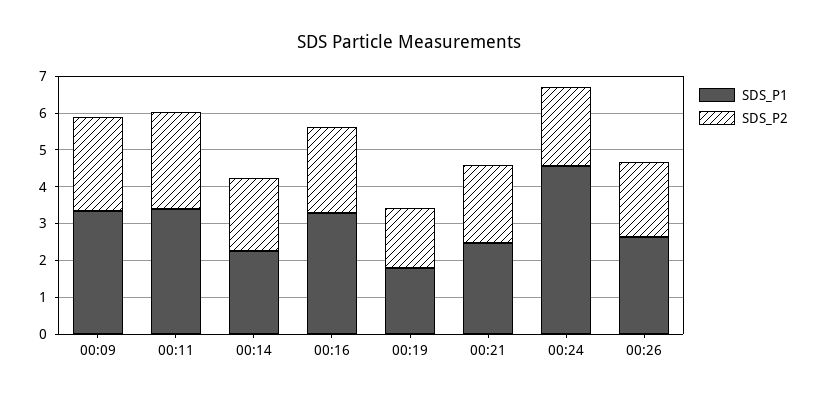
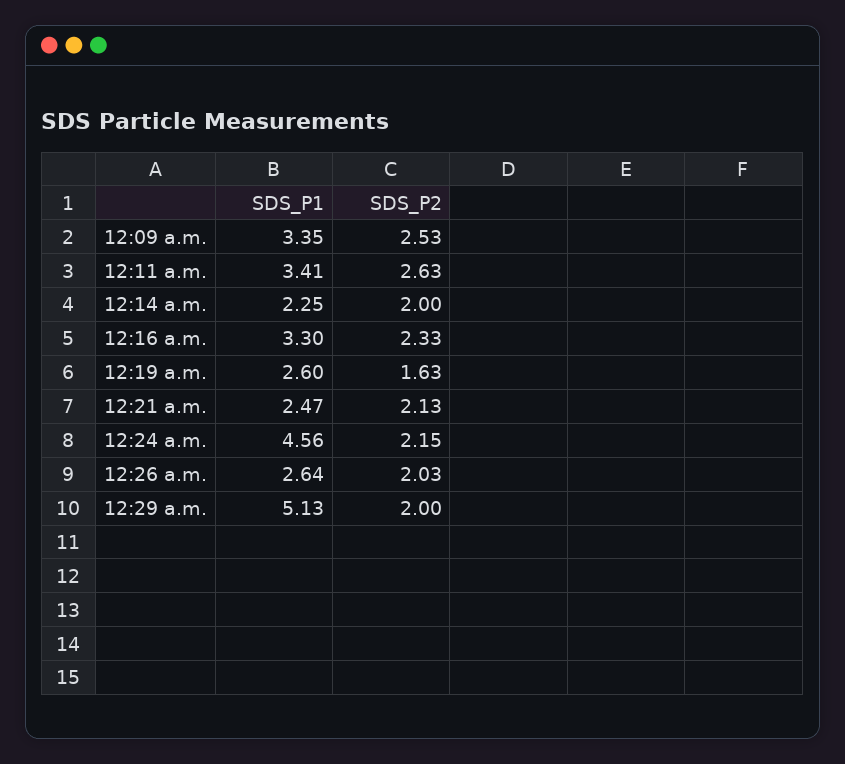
SDS_P1, 00:19: 1.75 -> 2.6
SDS_P1, 12:29 a.m.: none -> 5.13
SDS_P2, 12:29 a.m.: none -> 2

